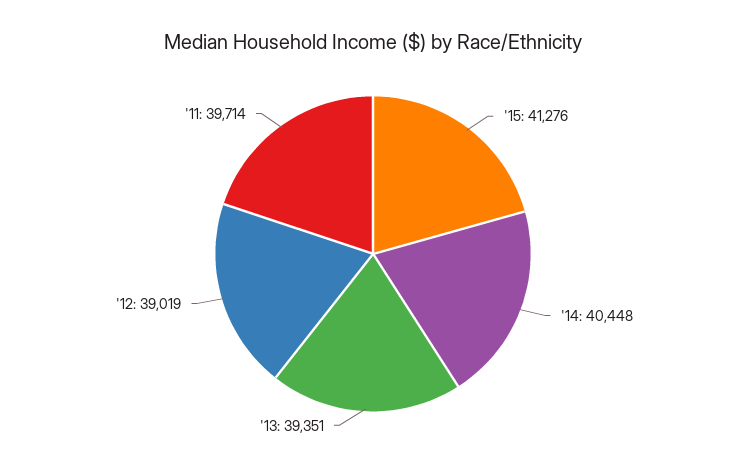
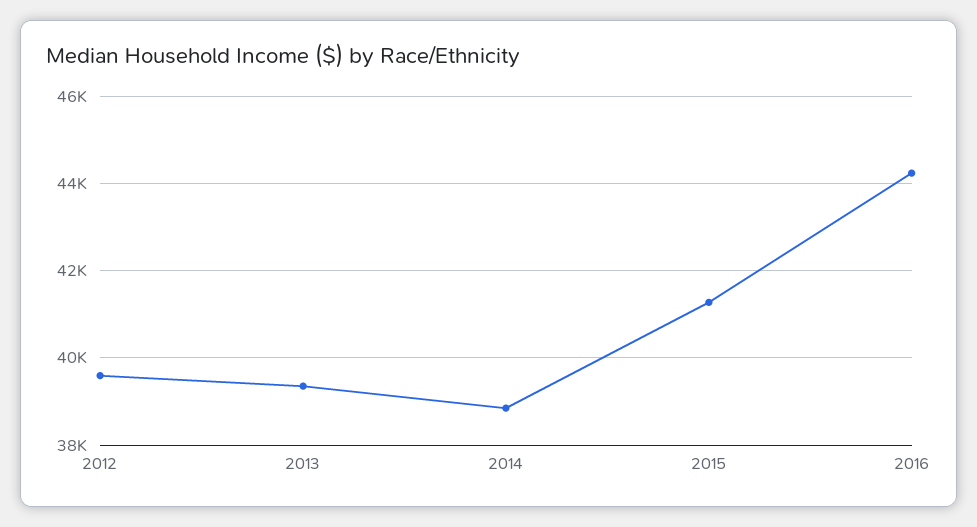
'14: 40448 -> 38800
'12: 39019 -> 39600
'11: 39714 -> none
2016: none -> 44200

